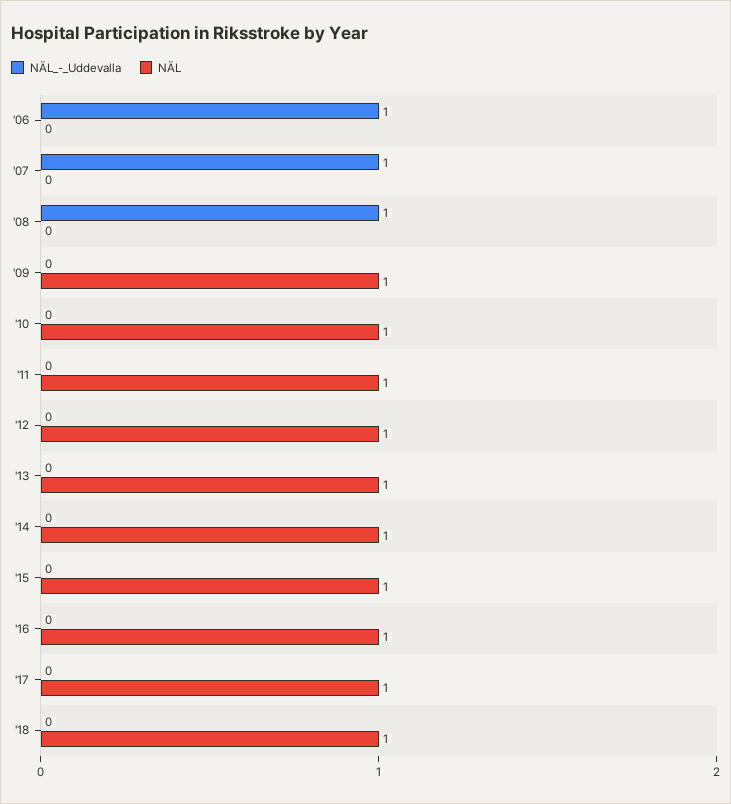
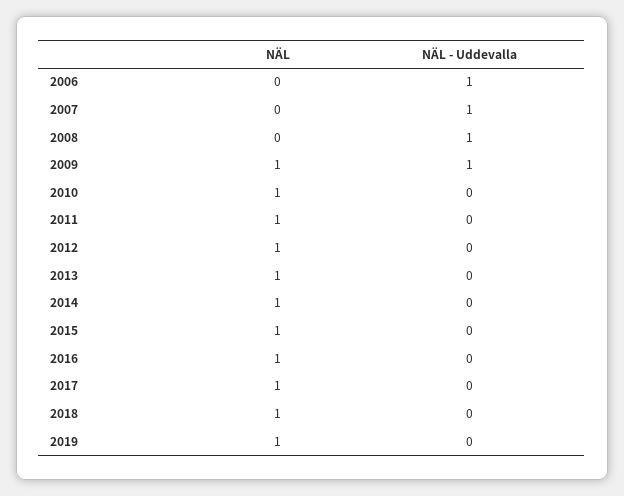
NÄL_-_Uddevalla, '09: 0 -> 1
NÄL, 2019: none -> 1
NÄL_-_Uddevalla, 2019: none -> 0

